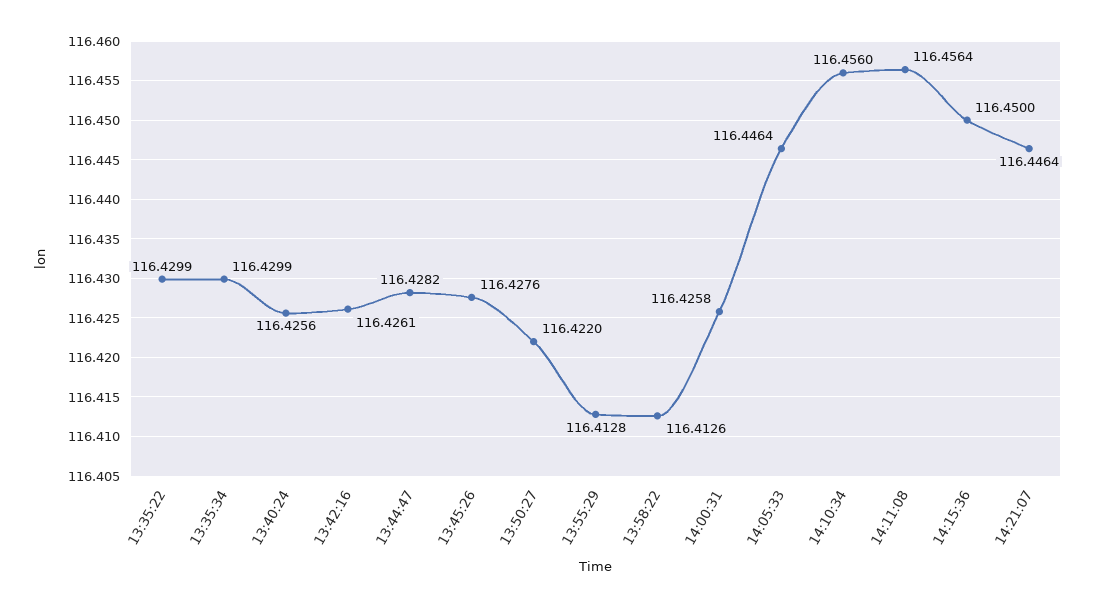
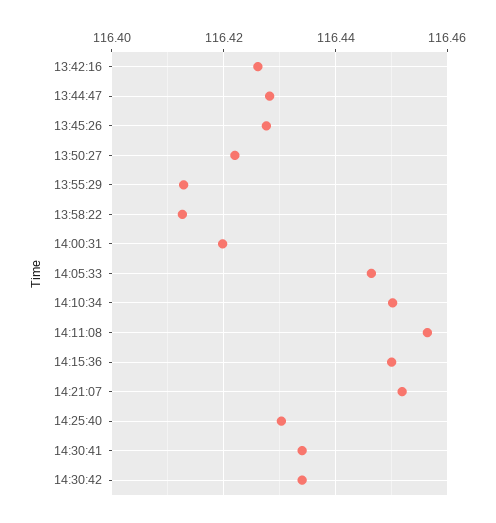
13:35:22: 116.4299 -> none
13:35:34: 116.4299 -> none
13:40:24: 116.4256 -> none
14:00:31: 116.4258 -> 116.42
14:10:34: 116.456 -> 116.45
14:21:07: 116.4464 -> 116.452
14:25:40: none -> 116.43
14:30:41: none -> 116.434
14:30:42: none -> 116.434

